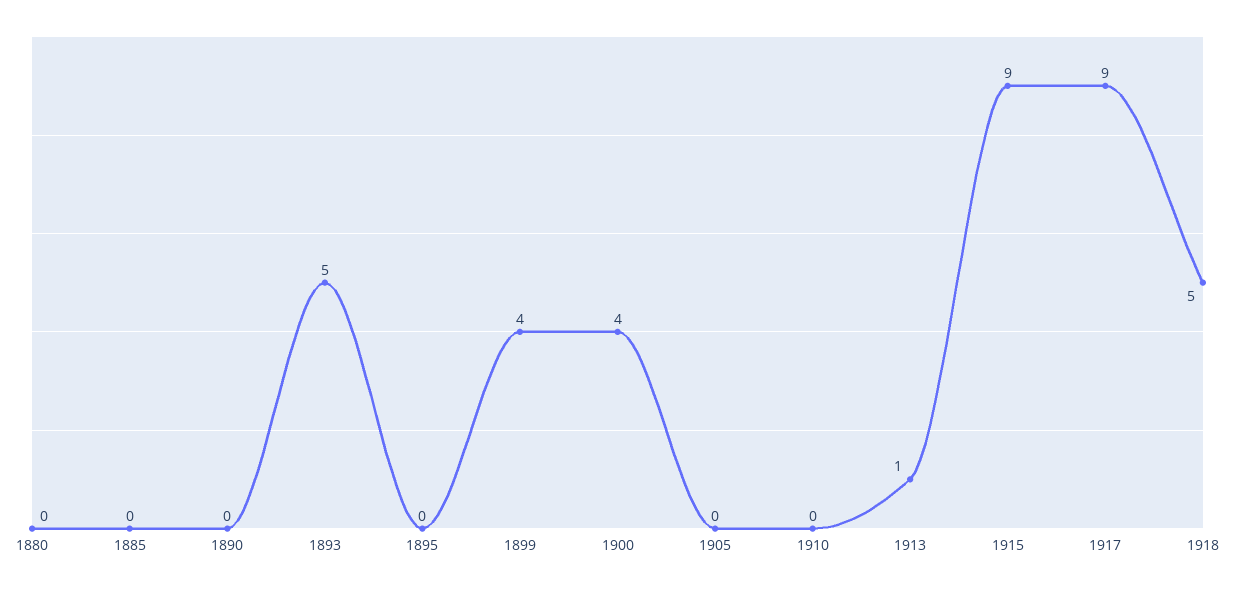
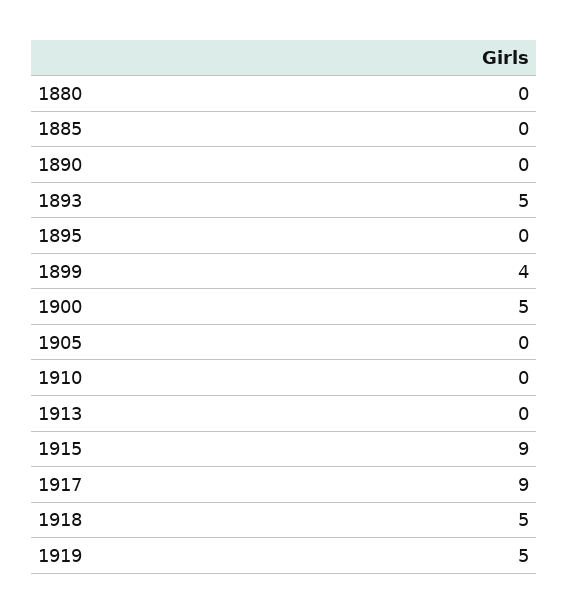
1900: 4 -> 5
1913: 1 -> 0
1919: none -> 5

